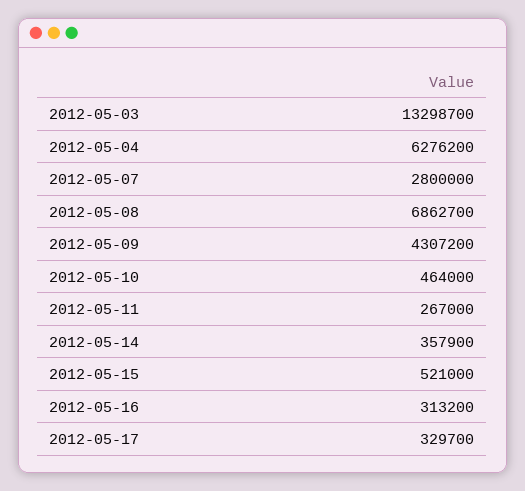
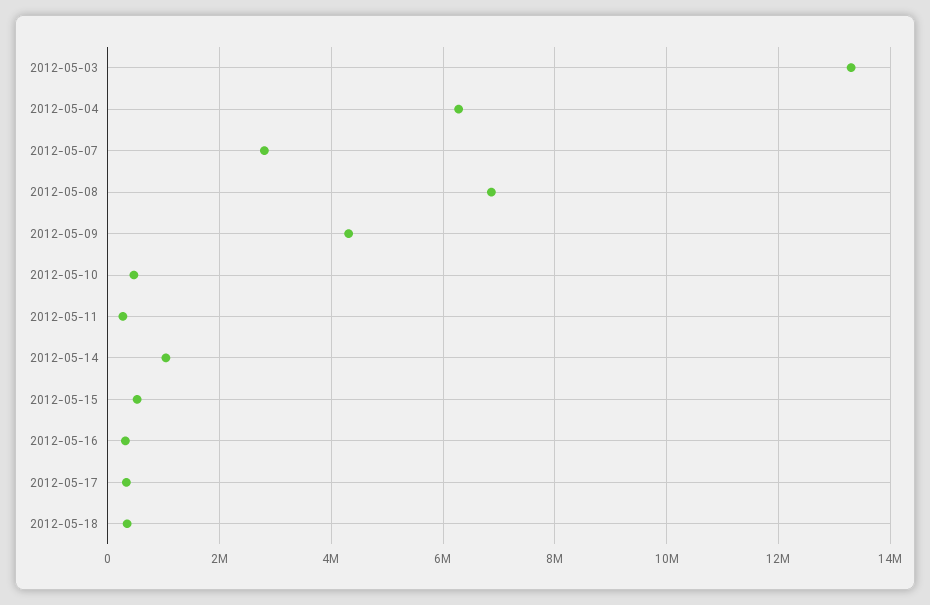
2012-05-14: 357900 -> 1000000
2012-05-18: none -> 400000

